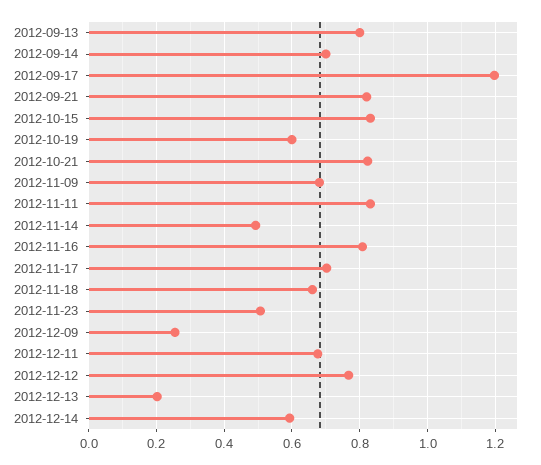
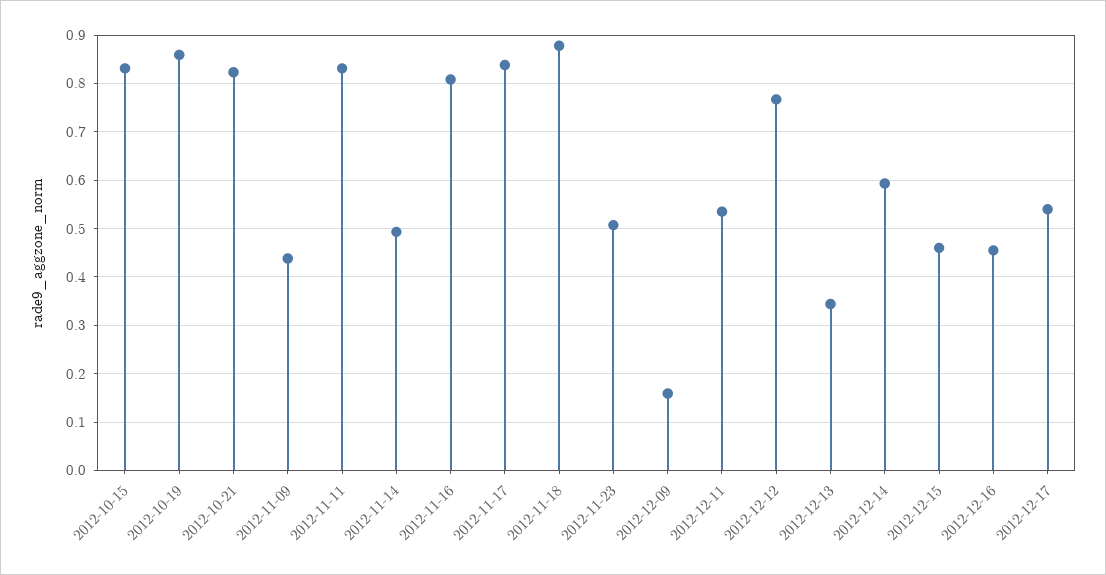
2012-09-13: 0.8 -> none
2012-09-14: 0.7 -> none
2012-09-17: 1.2 -> none
2012-09-21: 0.82 -> none
2012-10-19: 0.6 -> 0.86
2012-11-09: 0.68 -> 0.44
2012-11-17: 0.7 -> 0.84
2012-11-18: 0.66 -> 0.88
2012-12-09: 0.26 -> 0.16
2012-12-11: 0.68 -> 0.54
2012-12-13: 0.2 -> 0.34
2012-12-15: none -> 0.46
2012-12-16: none -> 0.46
2012-12-17: none -> 0.54

